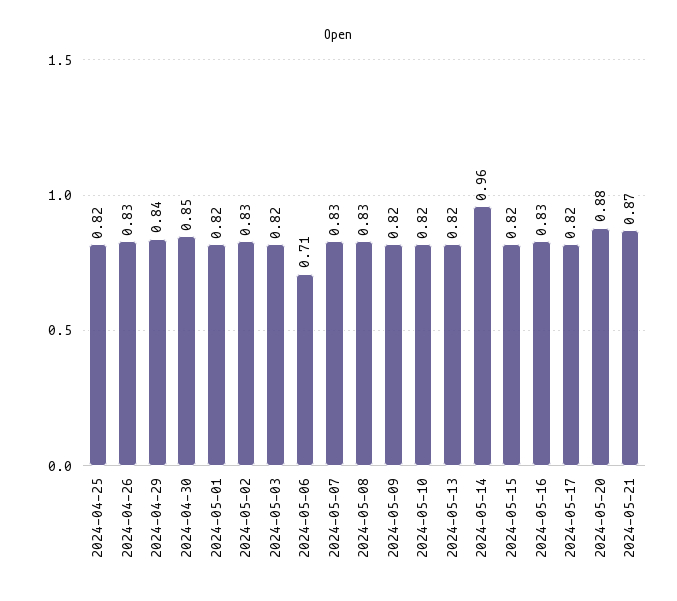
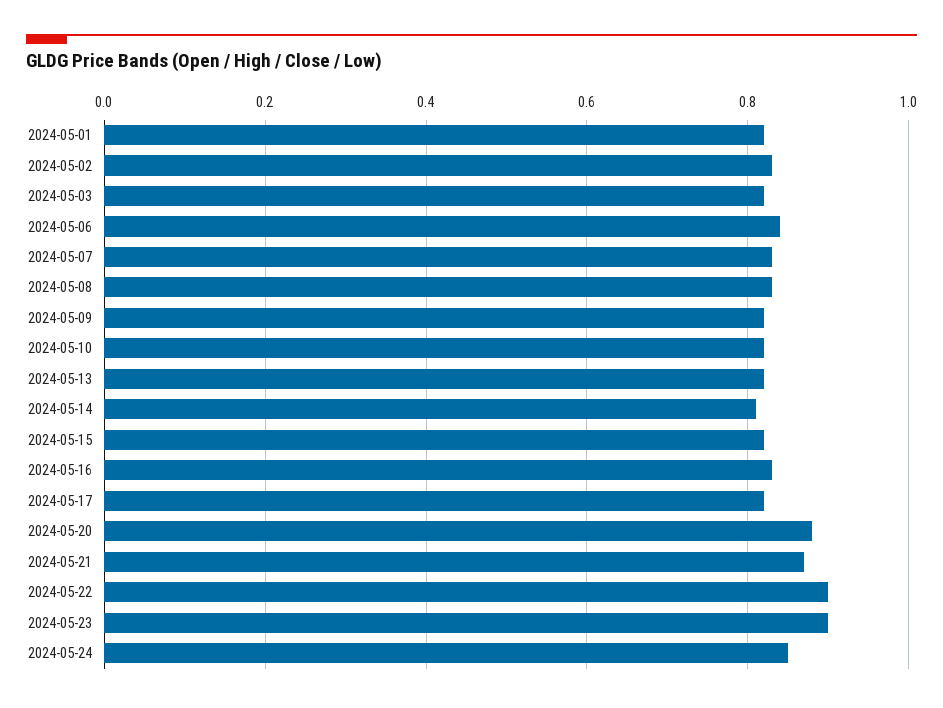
2024-04-25: 0.82 -> none
2024-04-26: 0.83 -> none
2024-04-29: 0.84 -> none
2024-04-30: 0.85 -> none
2024-05-06: 0.71 -> 0.85
2024-05-14: 0.96 -> 0.8
2024-05-22: none -> 0.9
2024-05-23: none -> 0.9
2024-05-24: none -> 0.85

